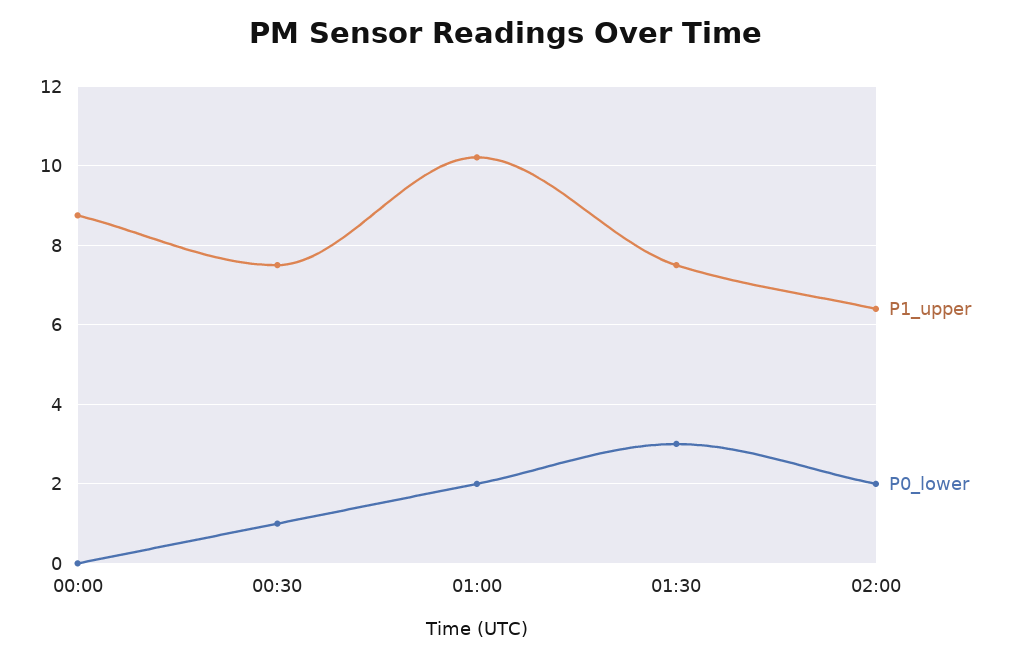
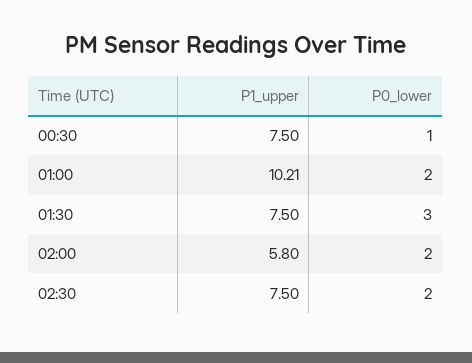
P1_upper, 00:00: 8.8 -> none
P0_lower, 00:00: 0 -> none
P1_upper, 02:00: 6.4 -> 5.8
P1_upper, 02:30: none -> 7.5
P0_lower, 02:30: none -> 2

